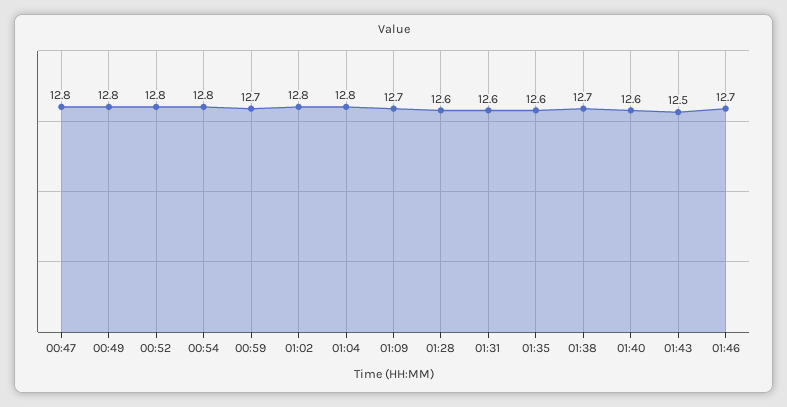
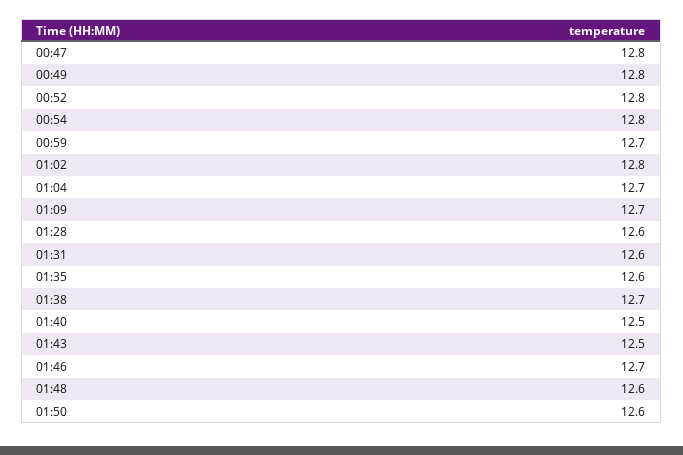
01:04: 12.8 -> 12.7
01:40: 12.6 -> 12.5
01:48: none -> 12.6
01:50: none -> 12.6

